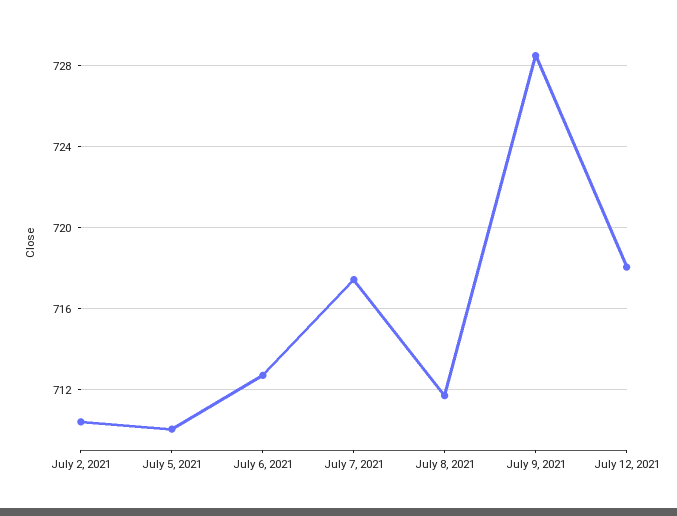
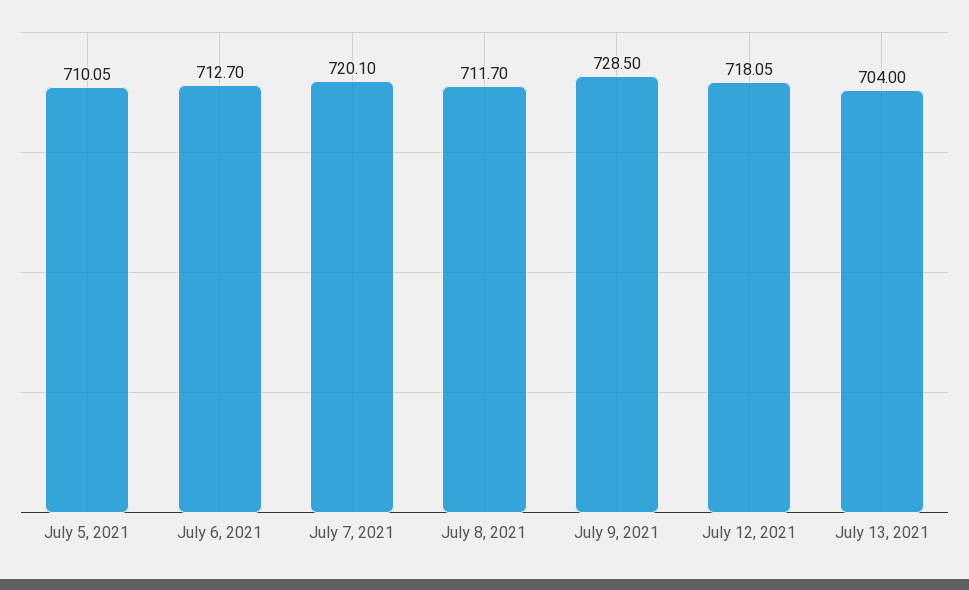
July 2, 2021: 710.5 -> none
July 7, 2021: 717.5 -> 720.1
July 13, 2021: none -> 704

